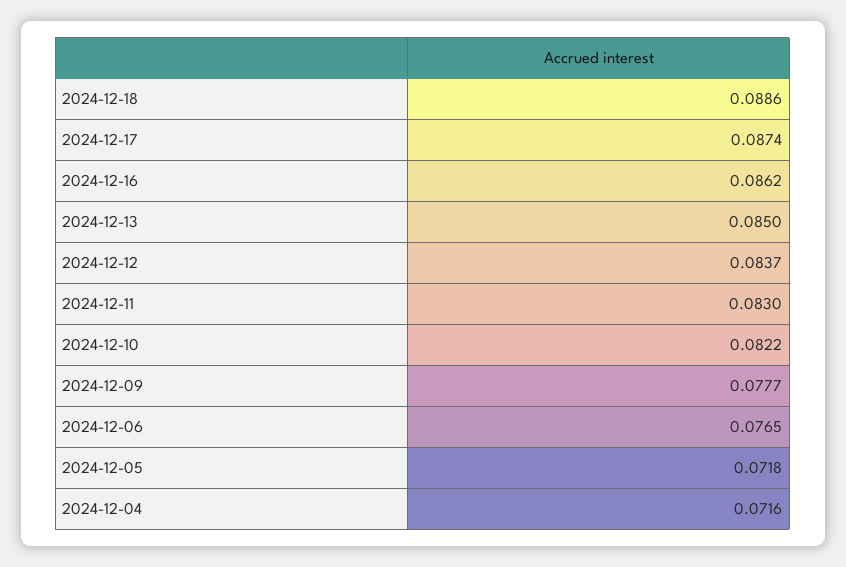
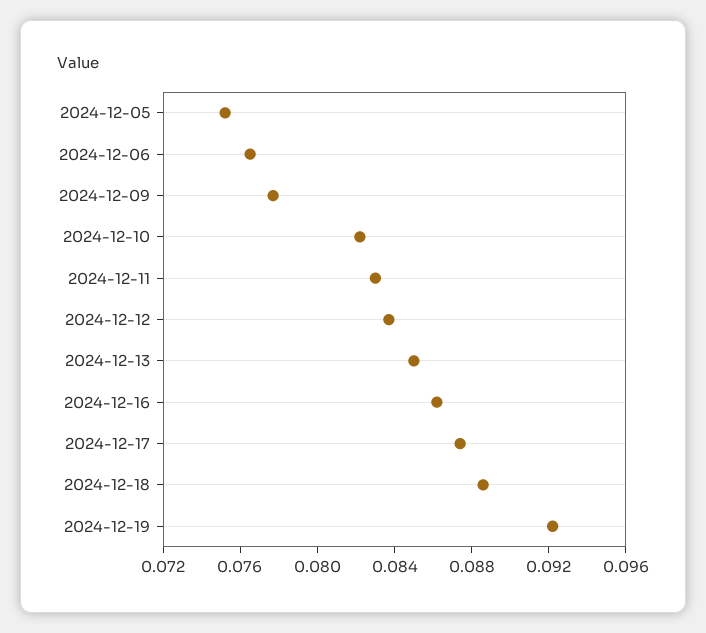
2024-12-05: 0.0718 -> 0.075
2024-12-04: 0.0716 -> none
2024-12-19: none -> 0.092

